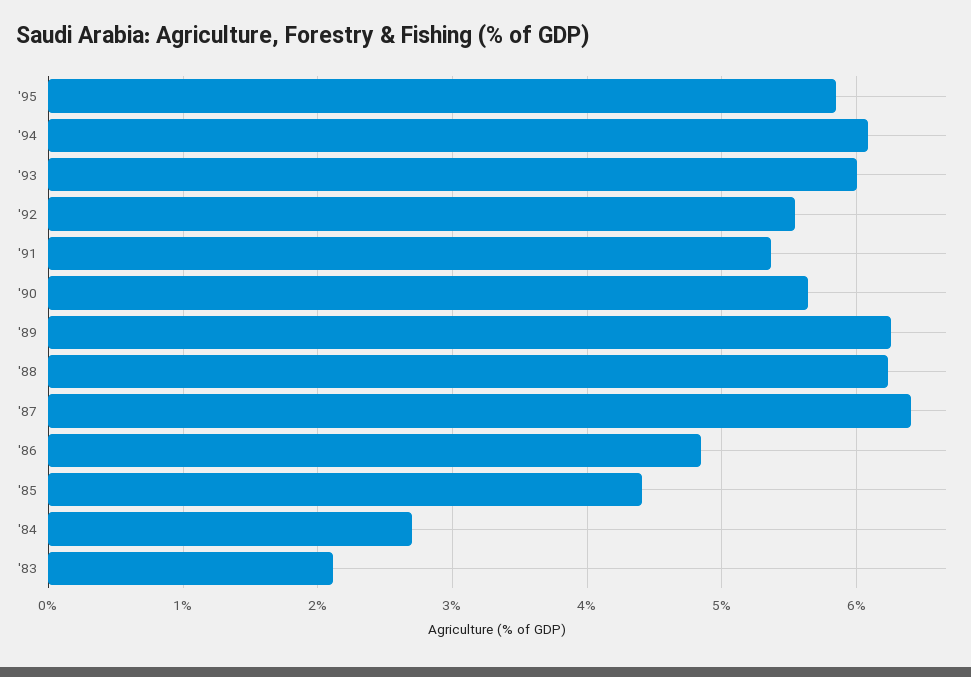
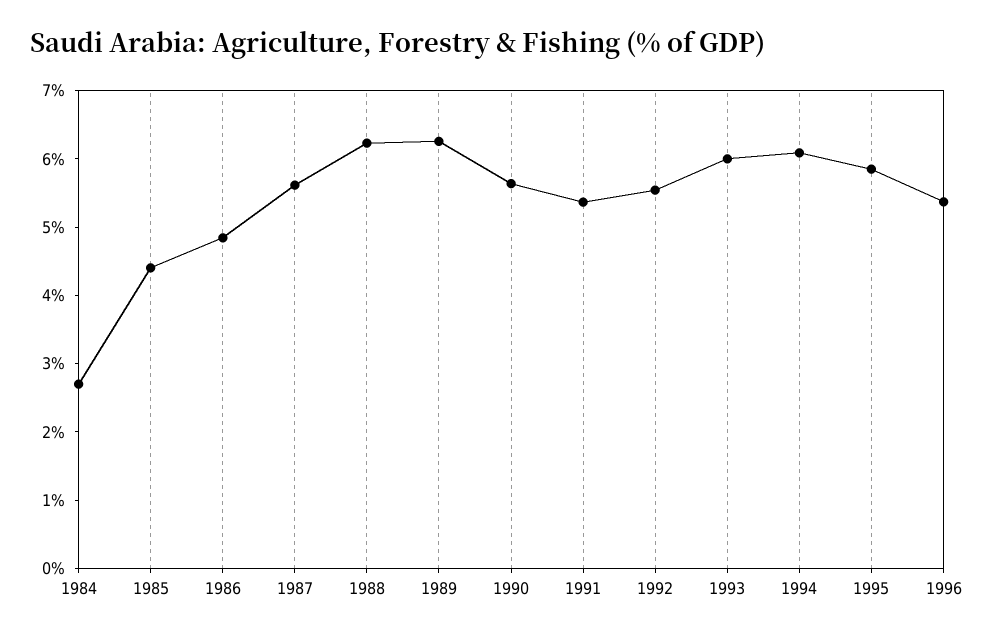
'87: 6.4 -> 5.6
'83: 2.1 -> none
1996: none -> 5.4

